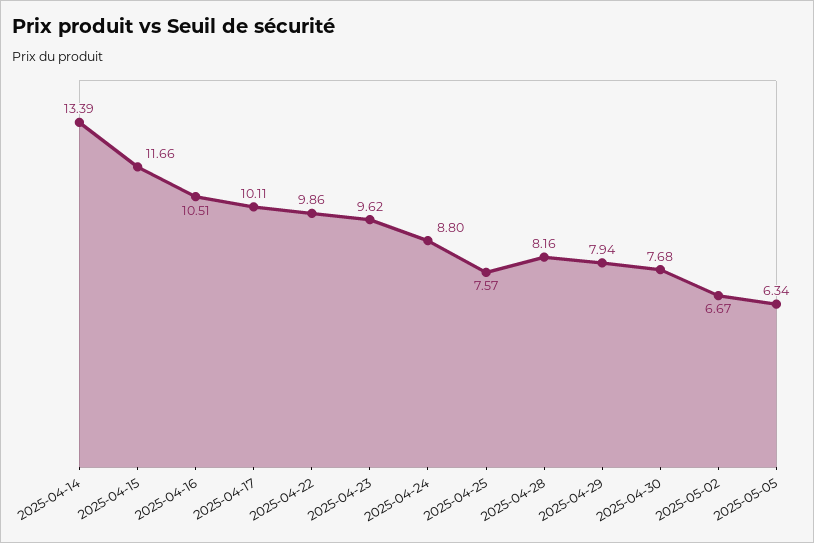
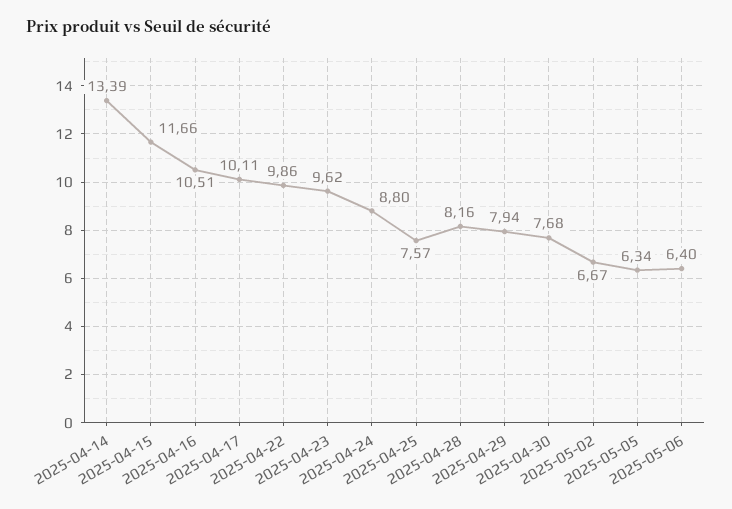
2025-05-06: none -> 6.4

